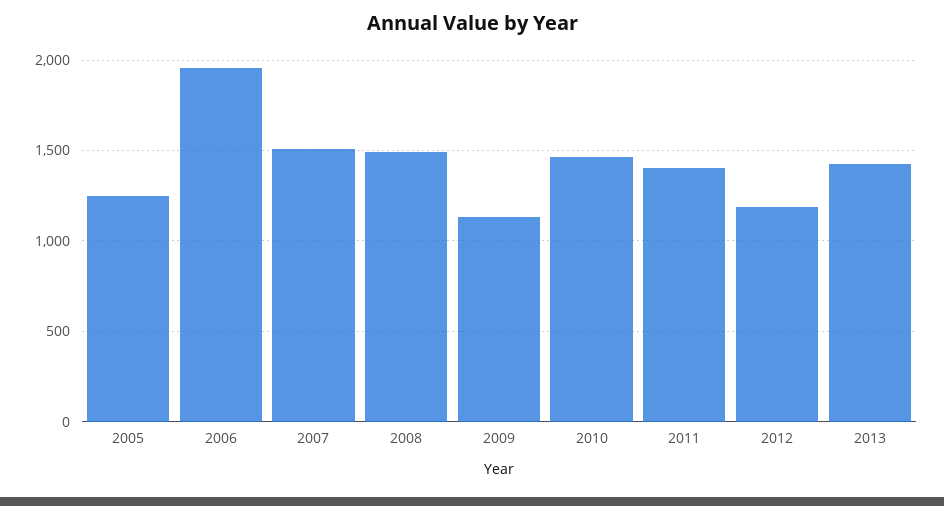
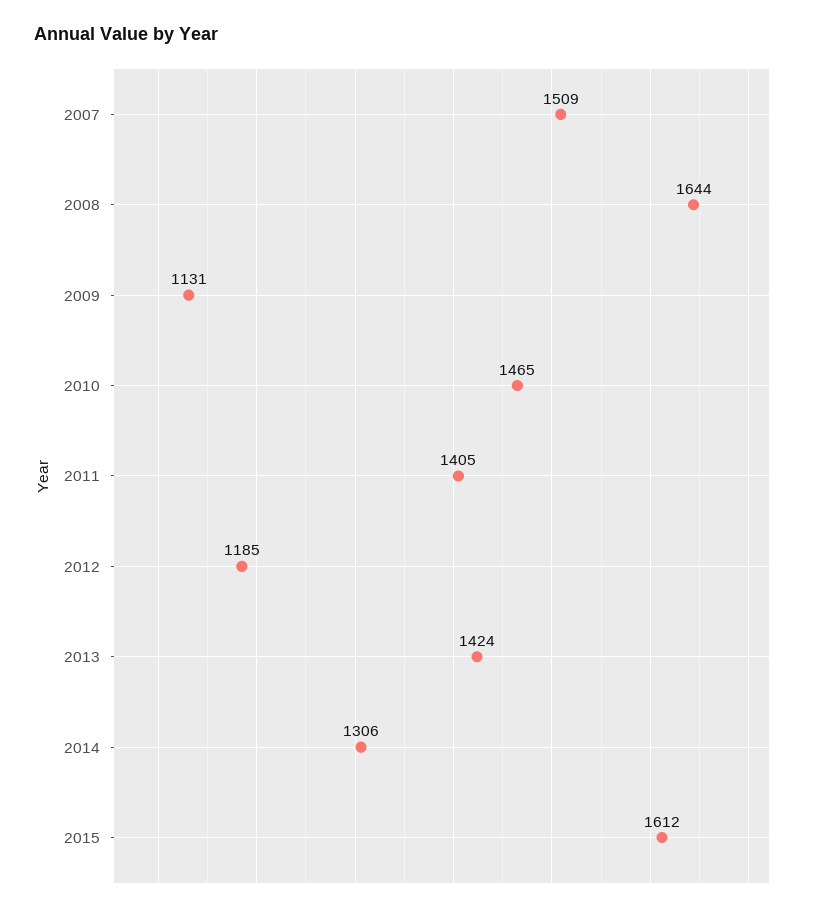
2005: 1250 -> none
2006: 1950 -> none
2008: 1500 -> 1644
2014: none -> 1306
2015: none -> 1612

